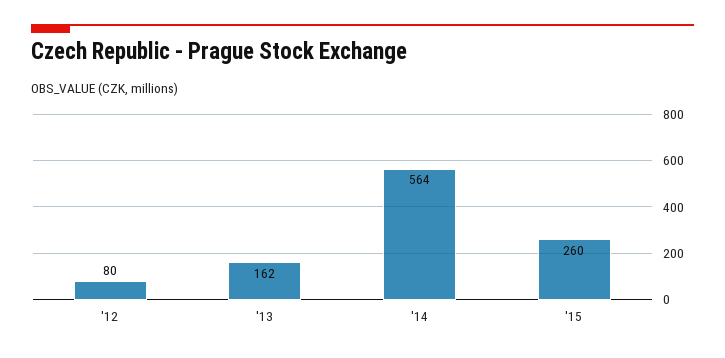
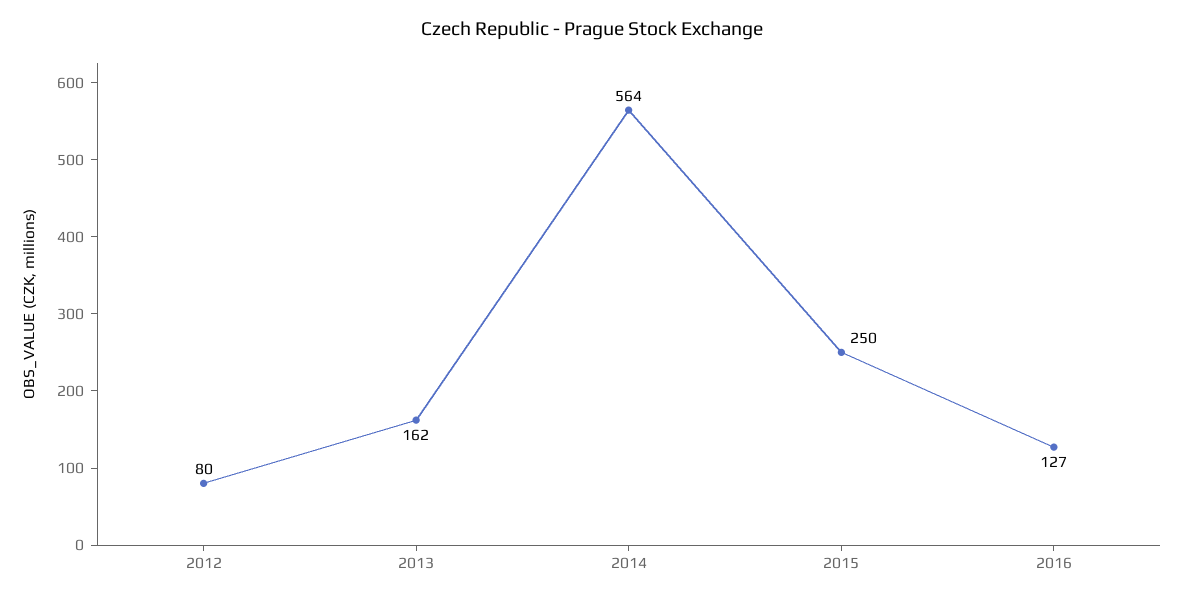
'15: 260 -> 250
2016: none -> 127

